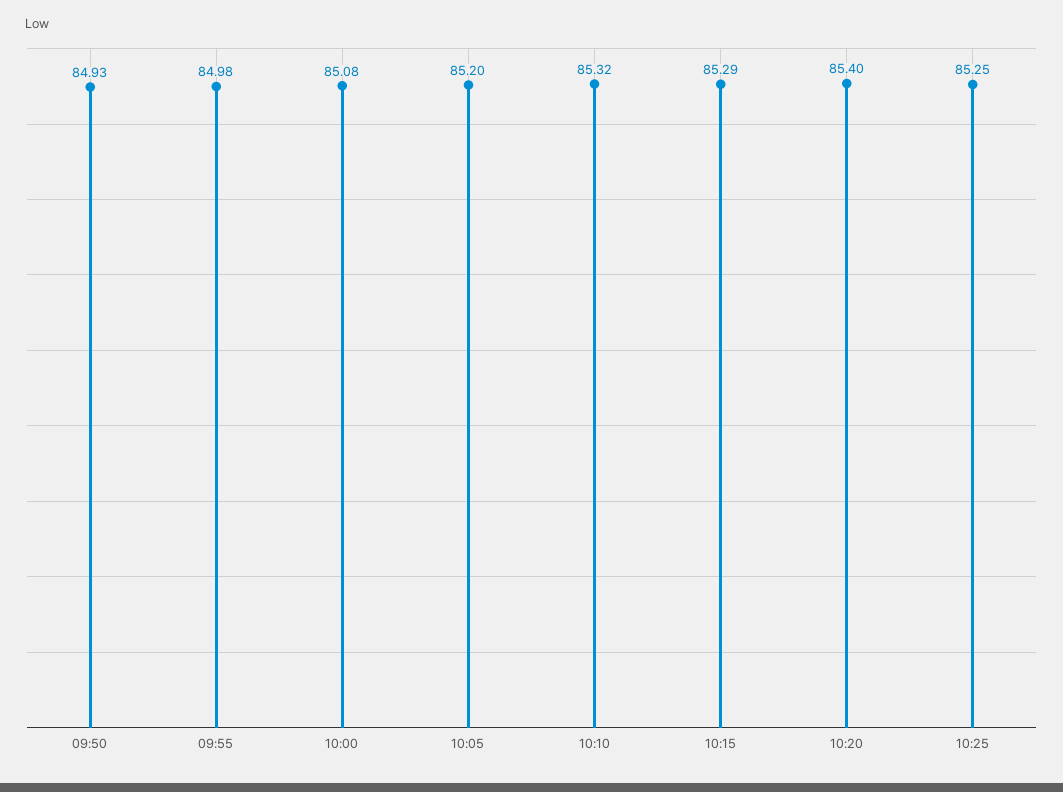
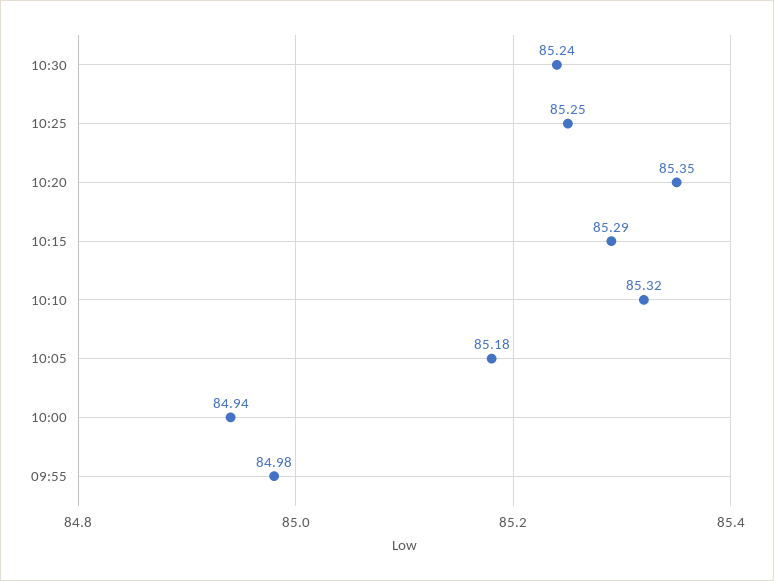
09:50: 84.93 -> none
10:00: 85.08 -> 84.94
10:05: 85.2 -> 85.18
10:20: 85.4 -> 85.35
10:30: none -> 85.24

